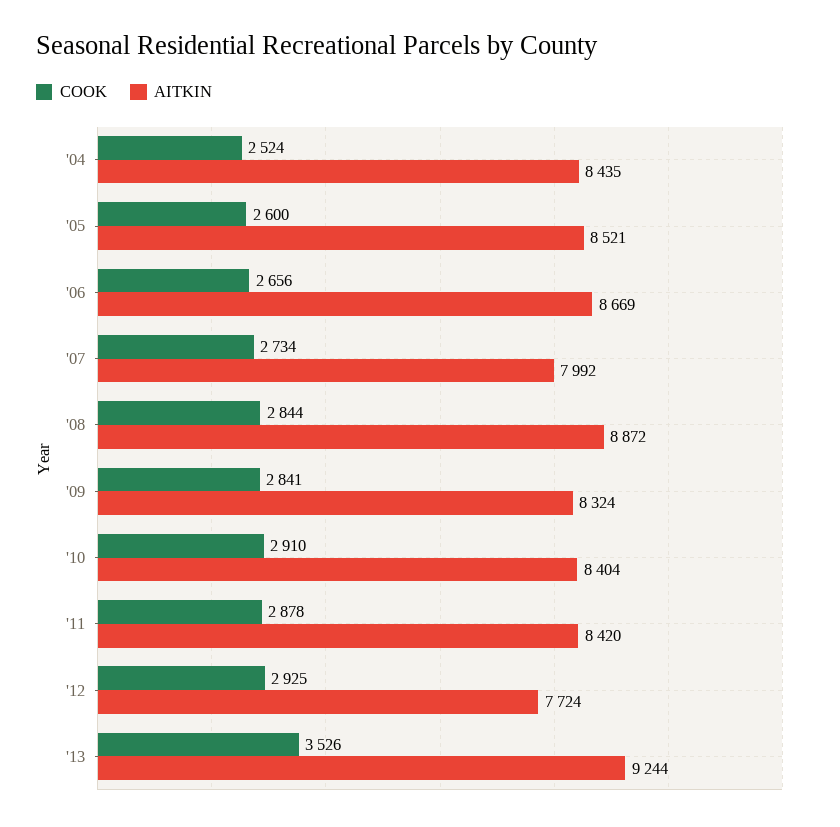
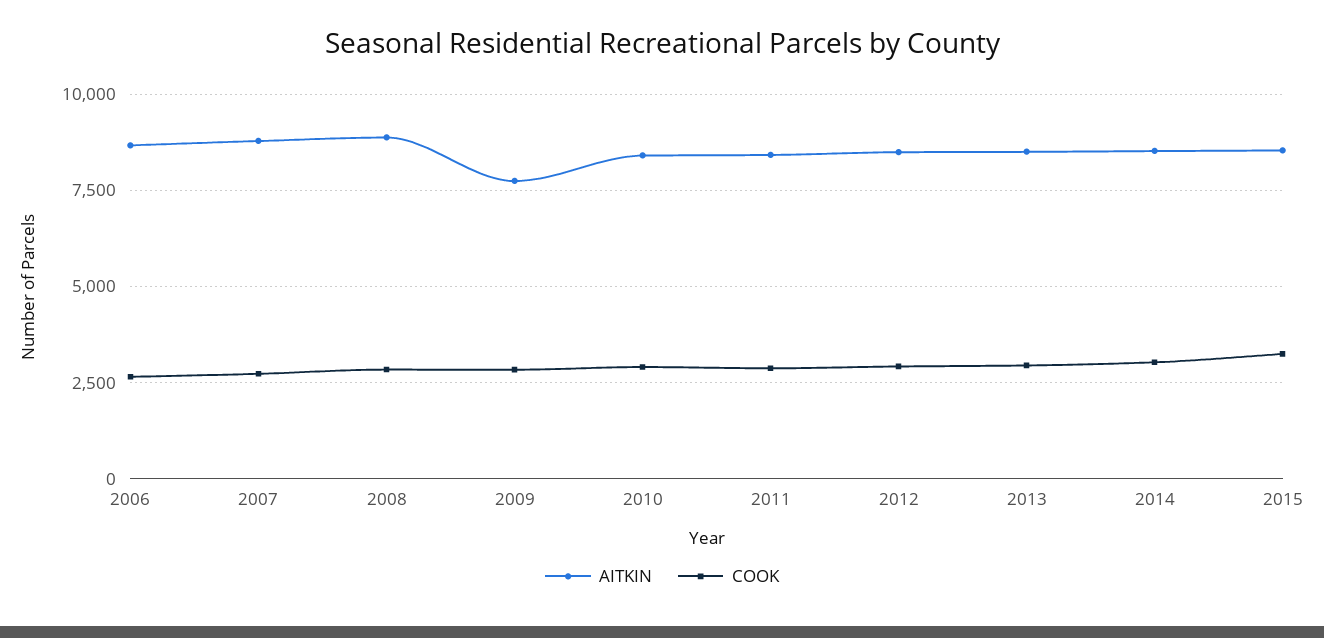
COOK, '04: 2524 -> none
AITKIN, '04: 8435 -> none
COOK, '05: 2600 -> none
AITKIN, '05: 8521 -> none
AITKIN, '07: 7992 -> 8750
AITKIN, '09: 8324 -> 7750
AITKIN, '12: 7724 -> 8500
COOK, '13: 3526 -> 3000
AITKIN, '13: 9244 -> 8500
AITKIN, 2014: none -> 8500
COOK, 2014: none -> 3000
AITKIN, 2015: none -> 8500
COOK, 2015: none -> 3250

